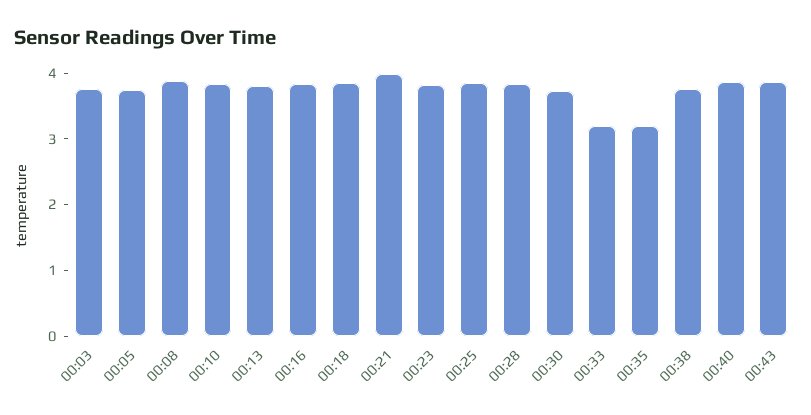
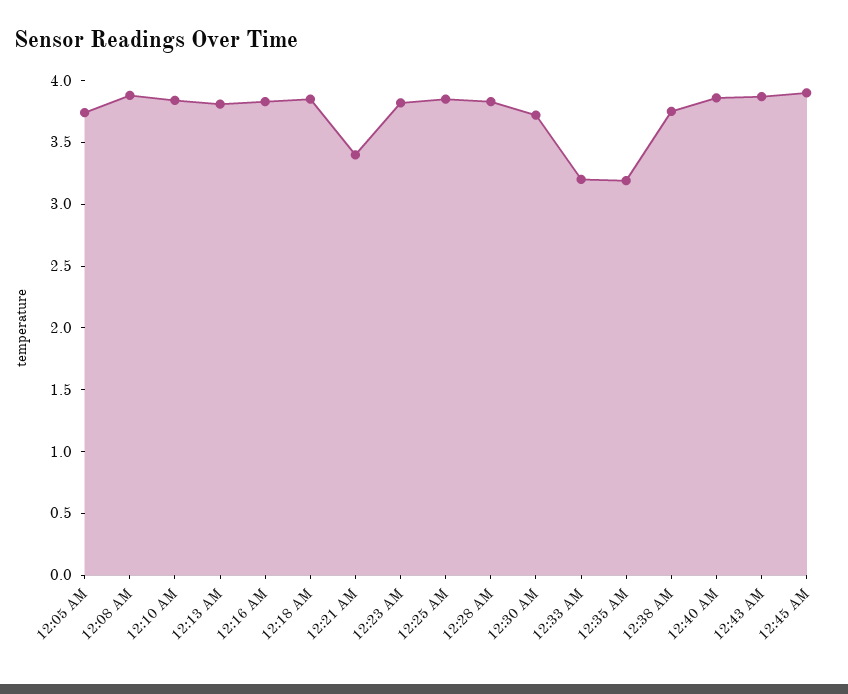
00:03: 3.8 -> none
00:21: 4 -> 3.4
12:45 AM: none -> 3.9

